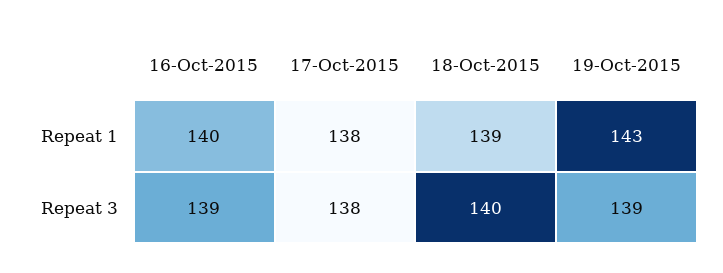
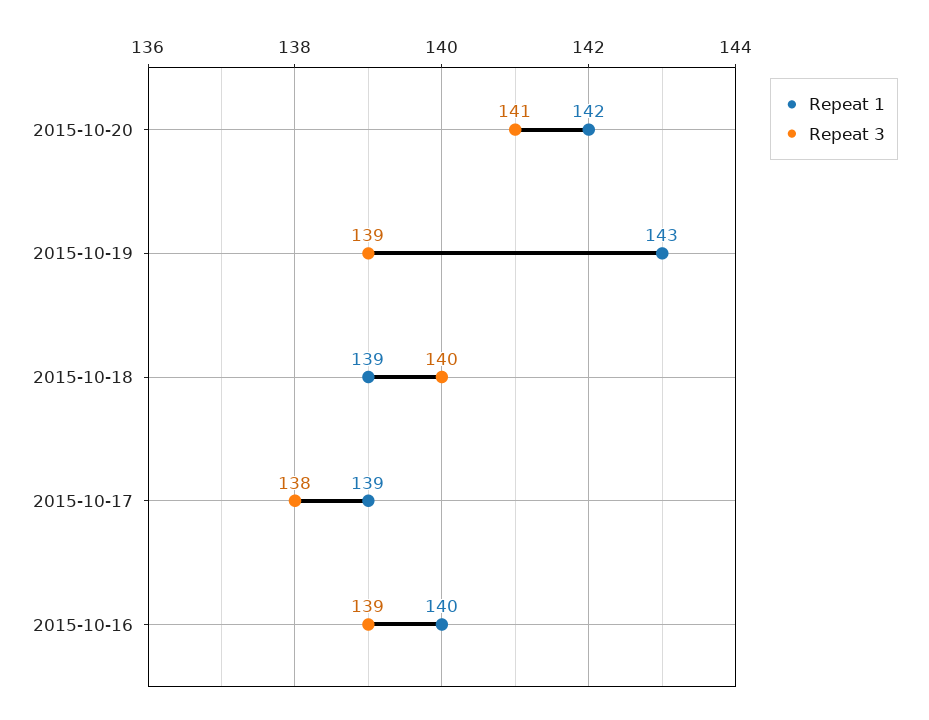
Repeat 1, 17-Oct-2015: 138 -> 139
Repeat 1, 2015-10-20: none -> 142
Repeat 3, 2015-10-20: none -> 141

